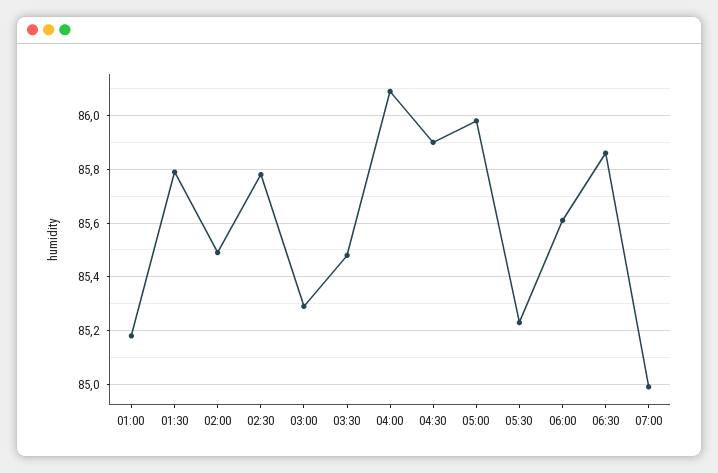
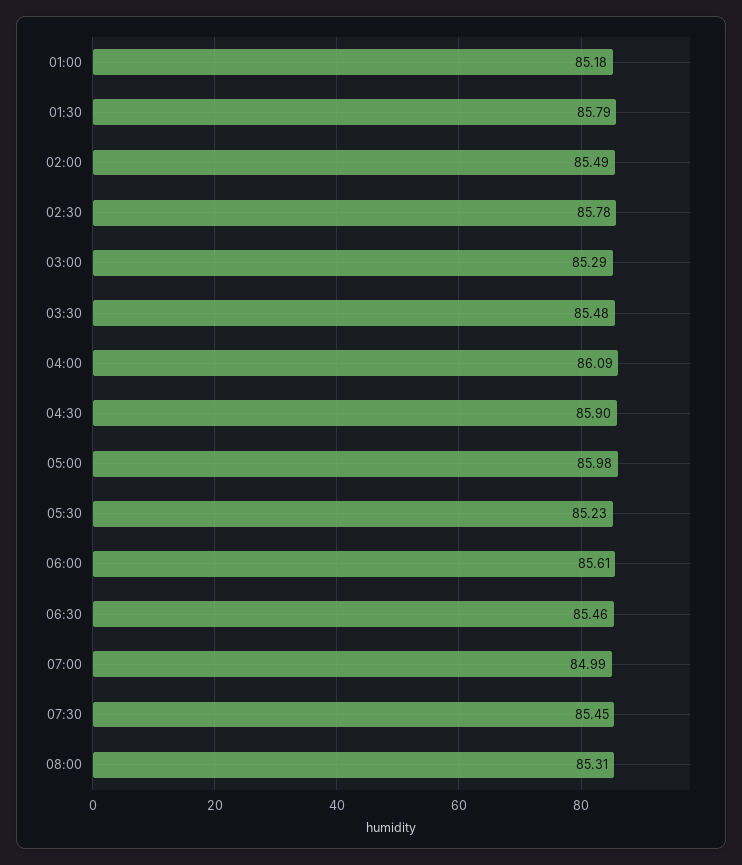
06:30: 85.85 -> 85.46
07:30: none -> 85.45
08:00: none -> 85.31

